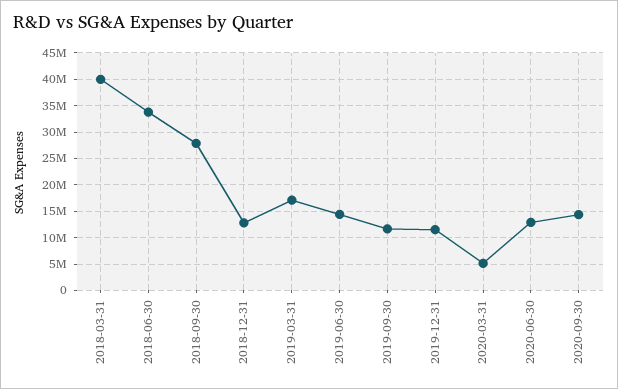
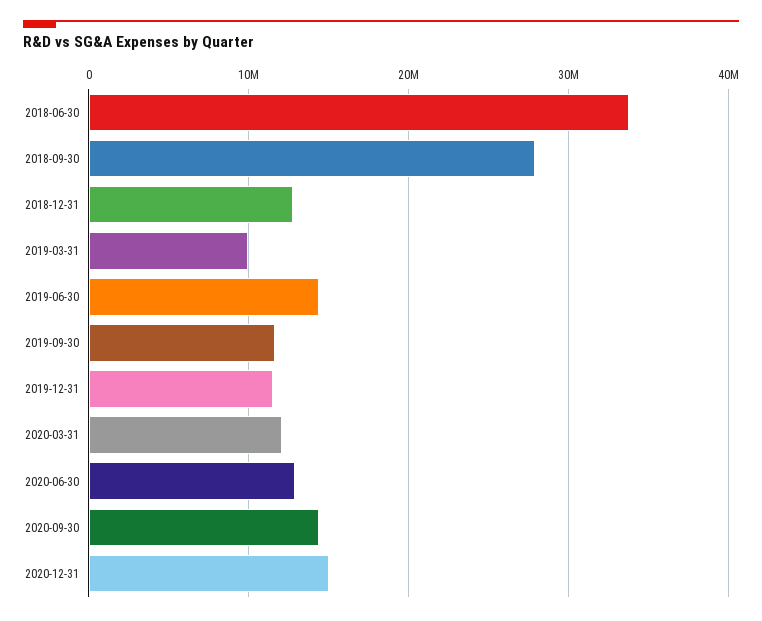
2018-03-31: 40000000 -> none
2019-03-31: 17500000 -> 10000000
2020-03-31: 5000000 -> 12000000
2020-12-31: none -> 15000000

